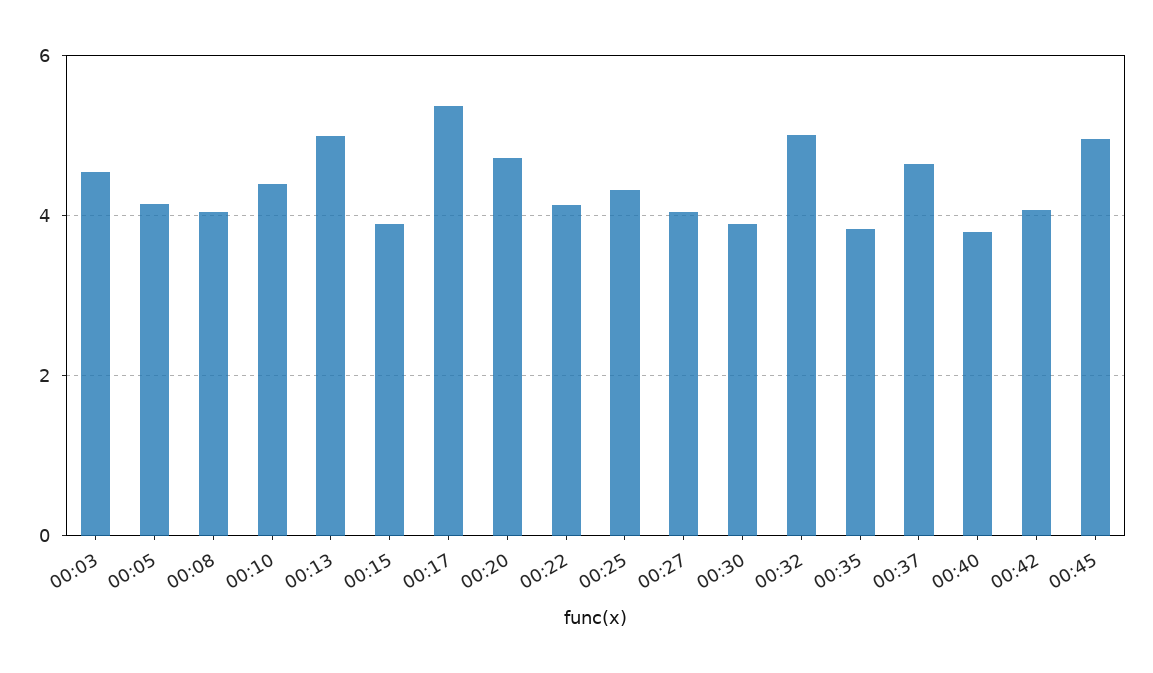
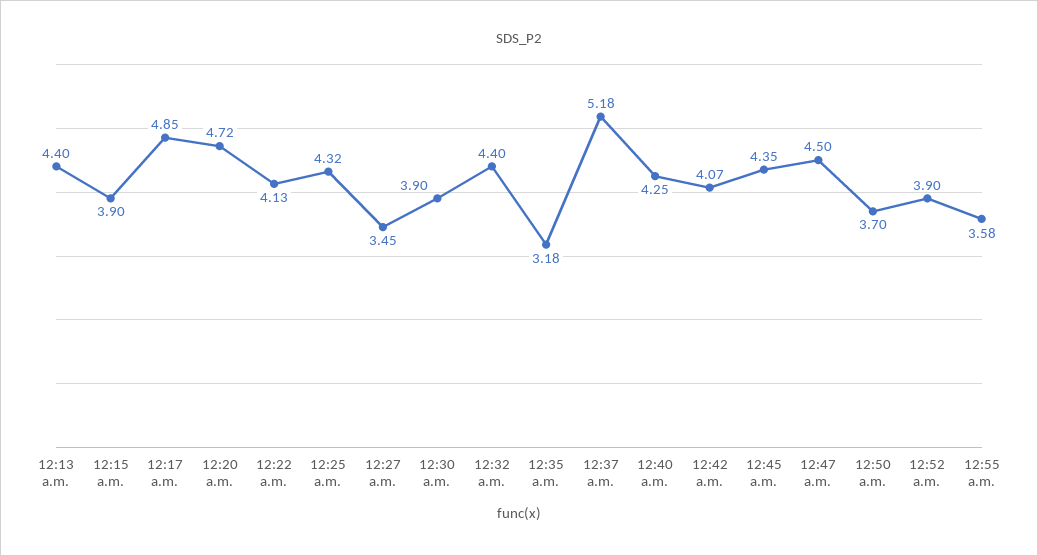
00:03: 4.6 -> none
00:05: 4.2 -> none
00:08: 4 -> none
00:10: 4.4 -> none
00:13: 5 -> 4.4
00:17: 5.4 -> 4.85
00:27: 4 -> 3.45
00:32: 5 -> 4.4
00:35: 3.8 -> 3.18
00:37: 4.6 -> 5.18
00:40: 3.8 -> 4.25
00:45: 5 -> 4.35
12:47 a.m.: none -> 4.5
12:50 a.m.: none -> 3.7
12:52 a.m.: none -> 3.9
12:55 a.m.: none -> 3.58

